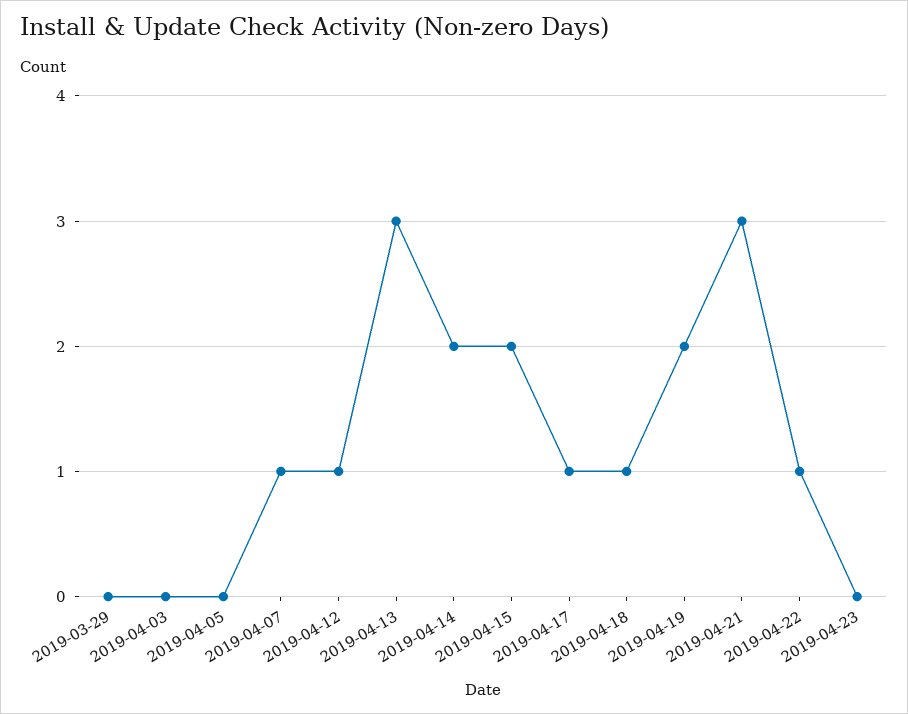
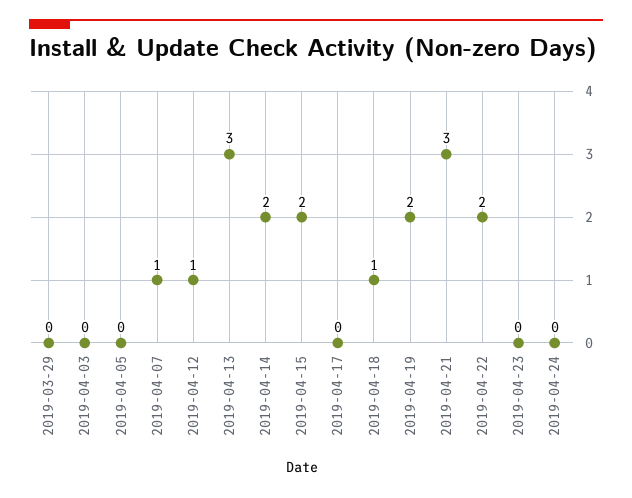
2019-04-17: 1 -> 0
2019-04-22: 1 -> 2
2019-04-24: none -> 0

